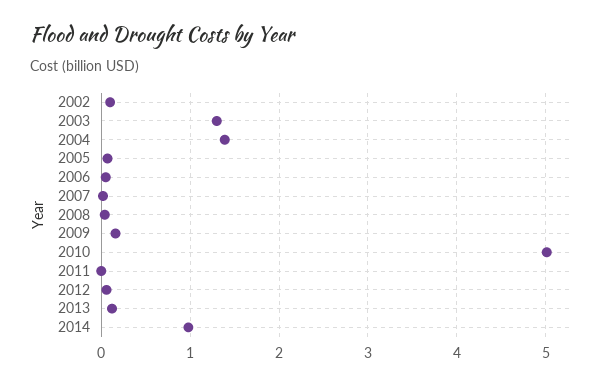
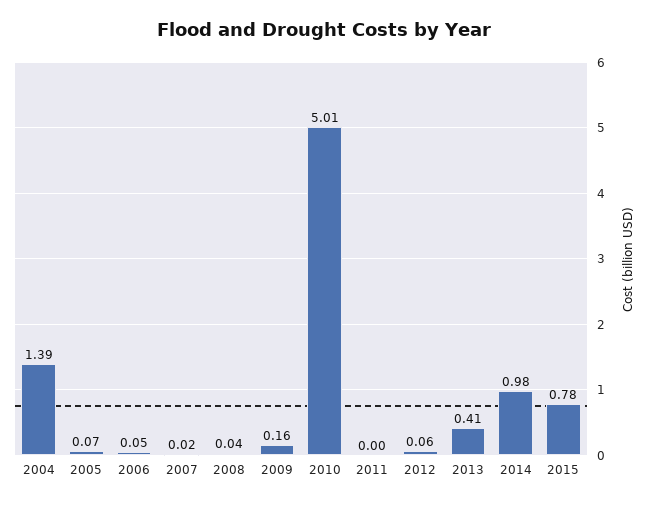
2002: 0.1 -> none
2003: 1.3 -> none
2013: 0.1 -> 0.41
2015: none -> 0.78

